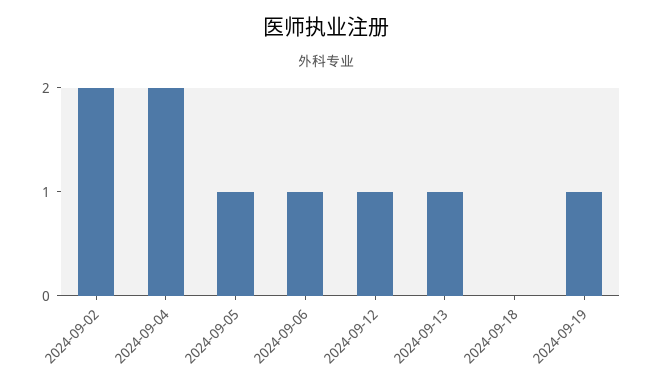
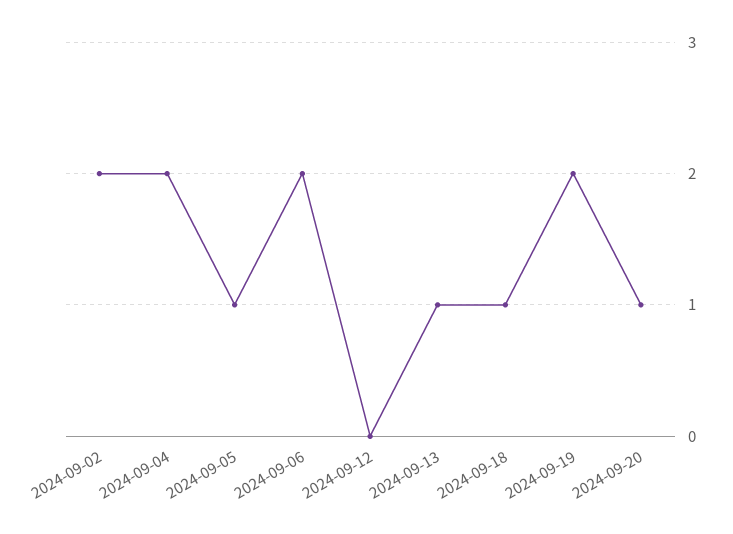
2024-09-06: 1 -> 2
2024-09-12: 1 -> 0
2024-09-18: 0 -> 1
2024-09-19: 1 -> 2
2024-09-20: none -> 1

